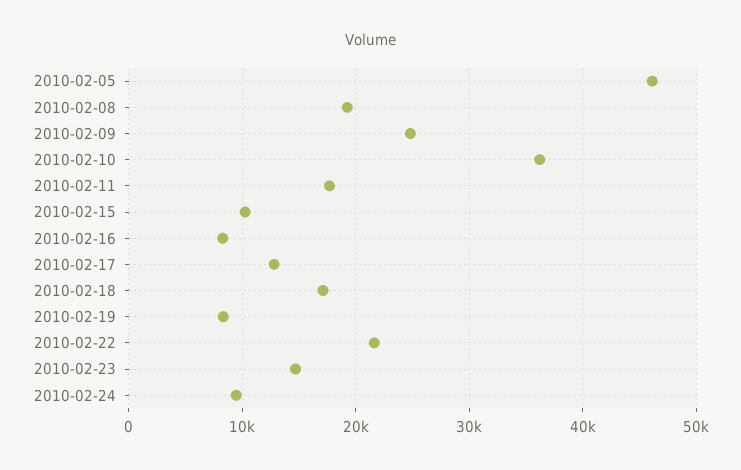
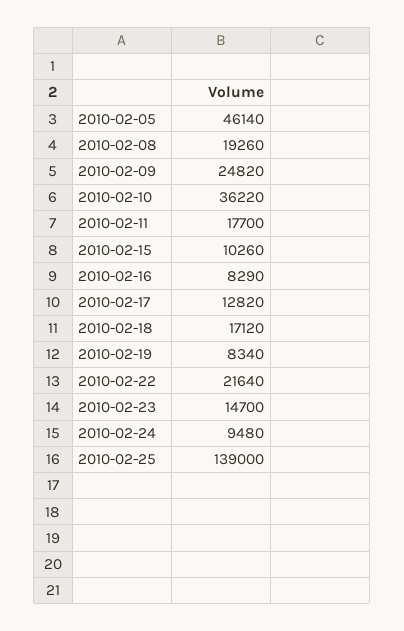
2010-02-25: none -> 139000

